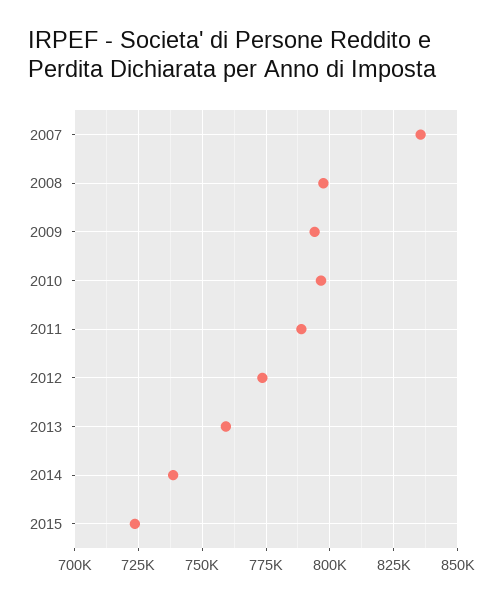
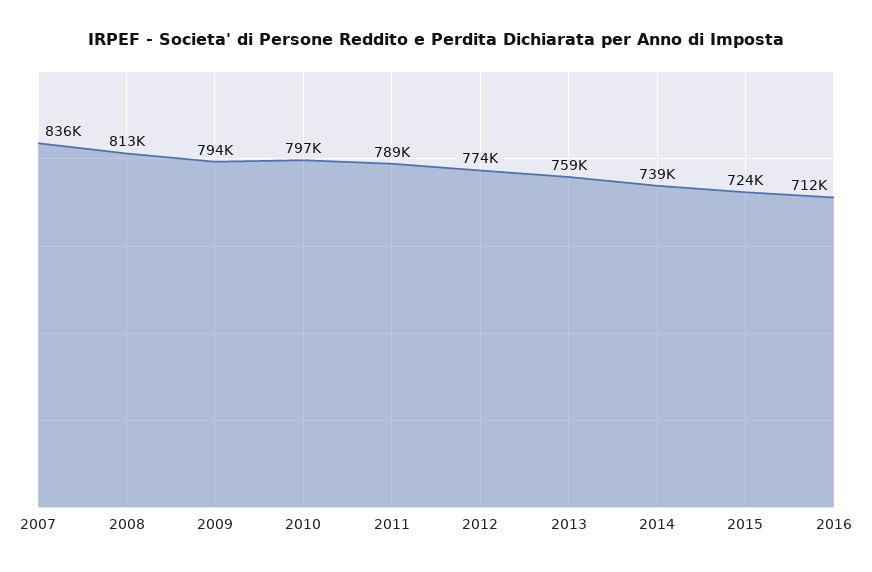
2008: 797500 -> 813000
2016: none -> 712000

